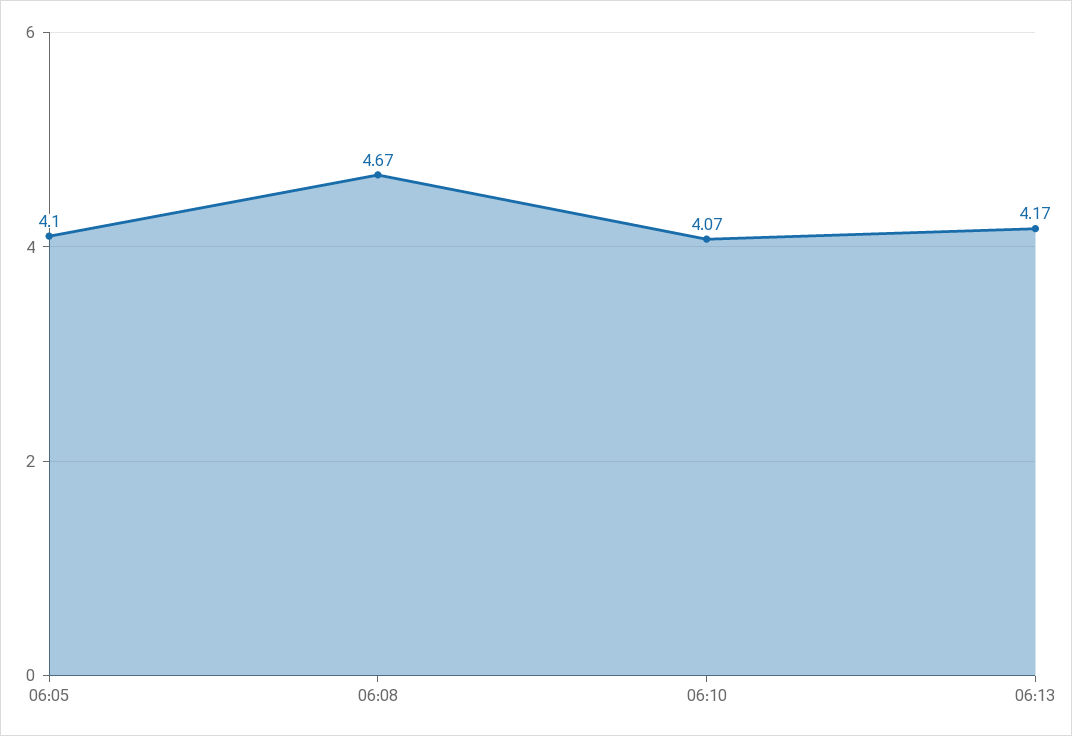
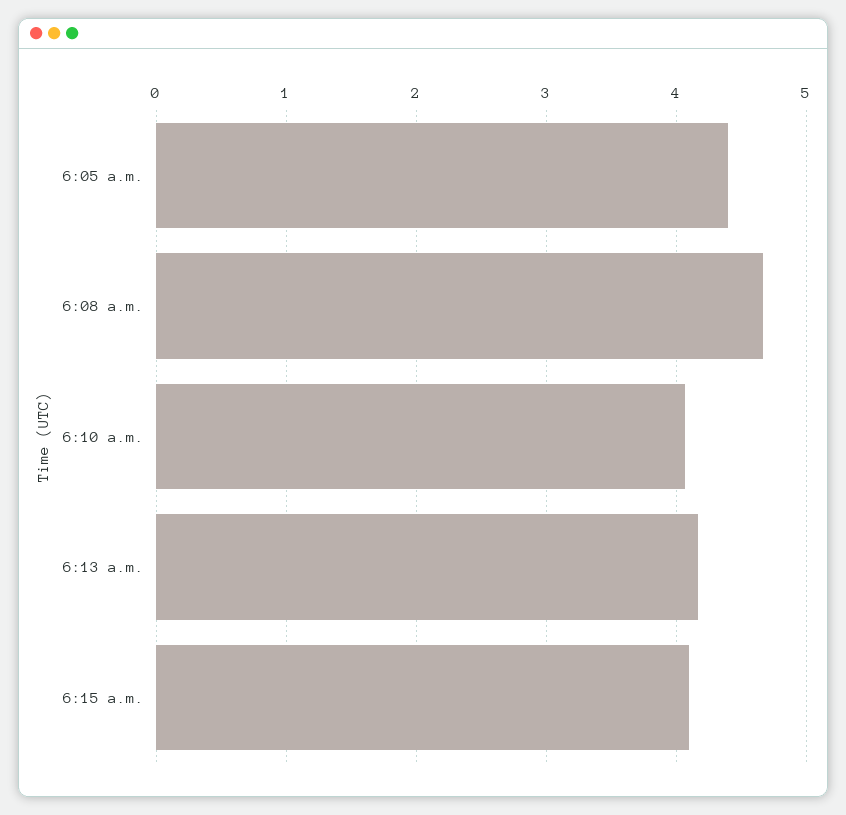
06:05: 4.1 -> 4.4
6:15 a.m.: none -> 4.1

